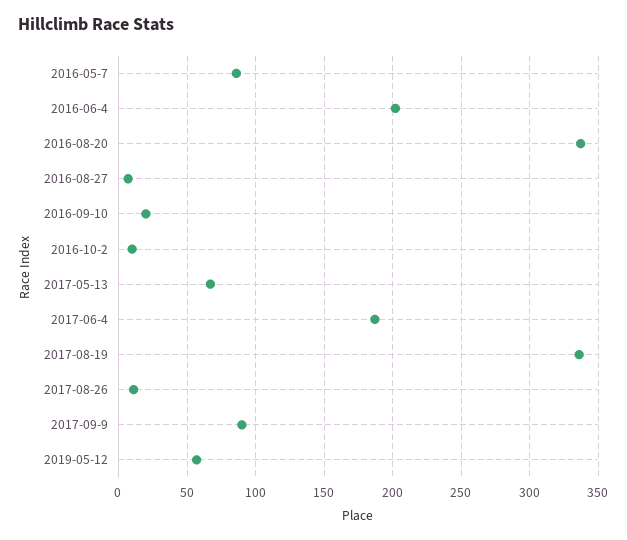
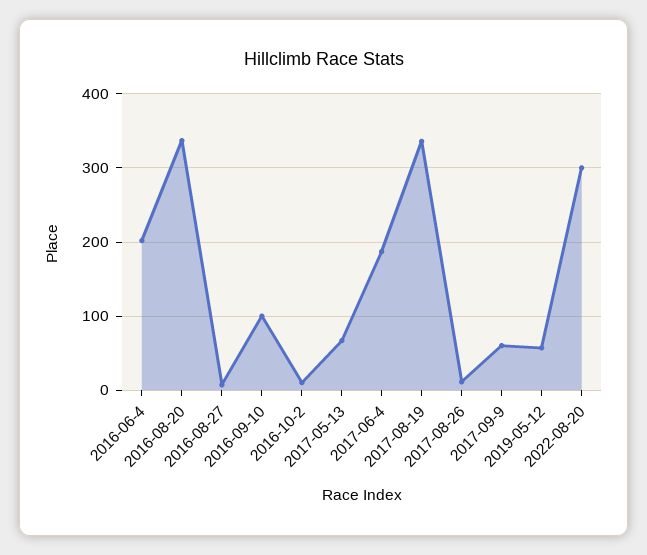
2016-05-7: 85 -> none
2016-09-10: 20 -> 100
2017-09-9: 90 -> 60
2022-08-20: none -> 300

